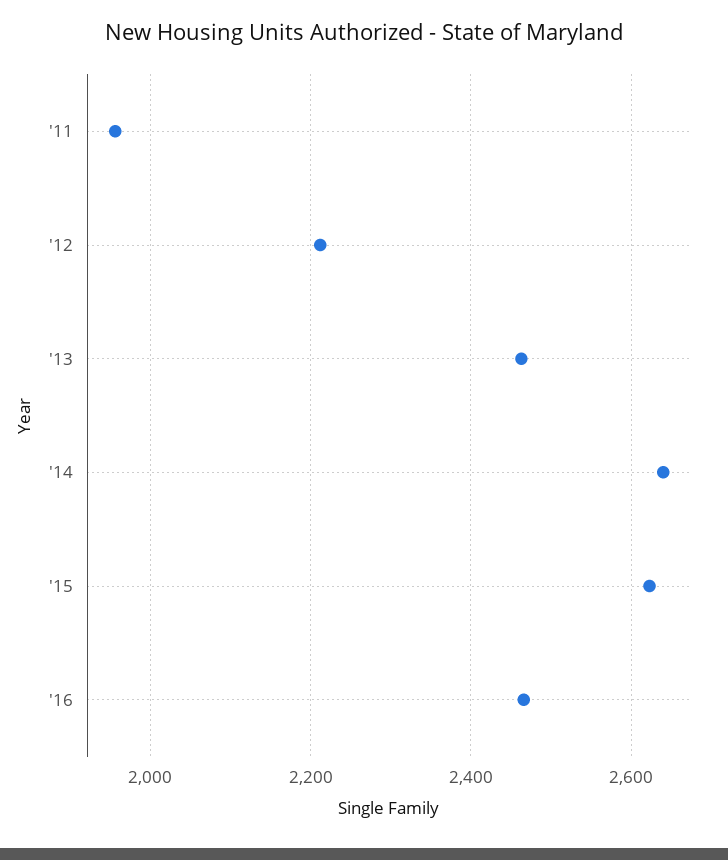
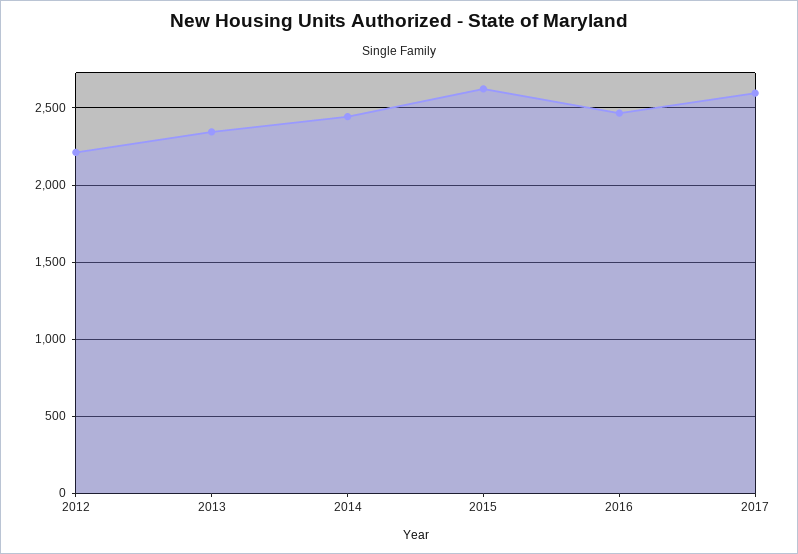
'11: 1960 -> none
'13: 2460 -> 2350
'14: 2640 -> 2450
2017: none -> 2600

